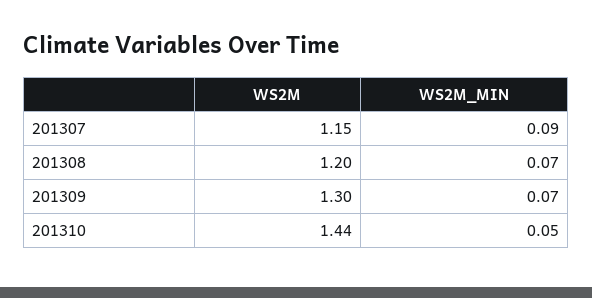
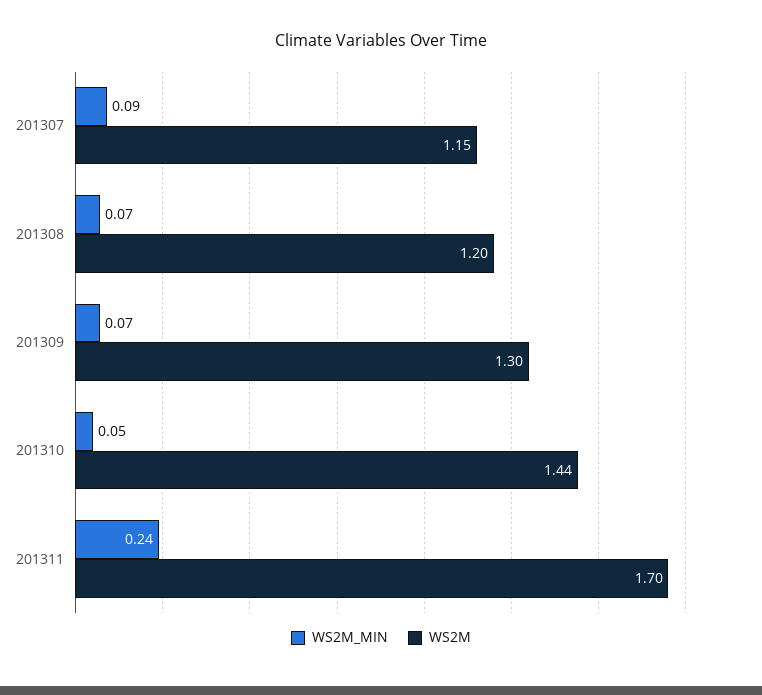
WS2M_MIN, 201311: none -> 0.24
WS2M, 201311: none -> 1.7

